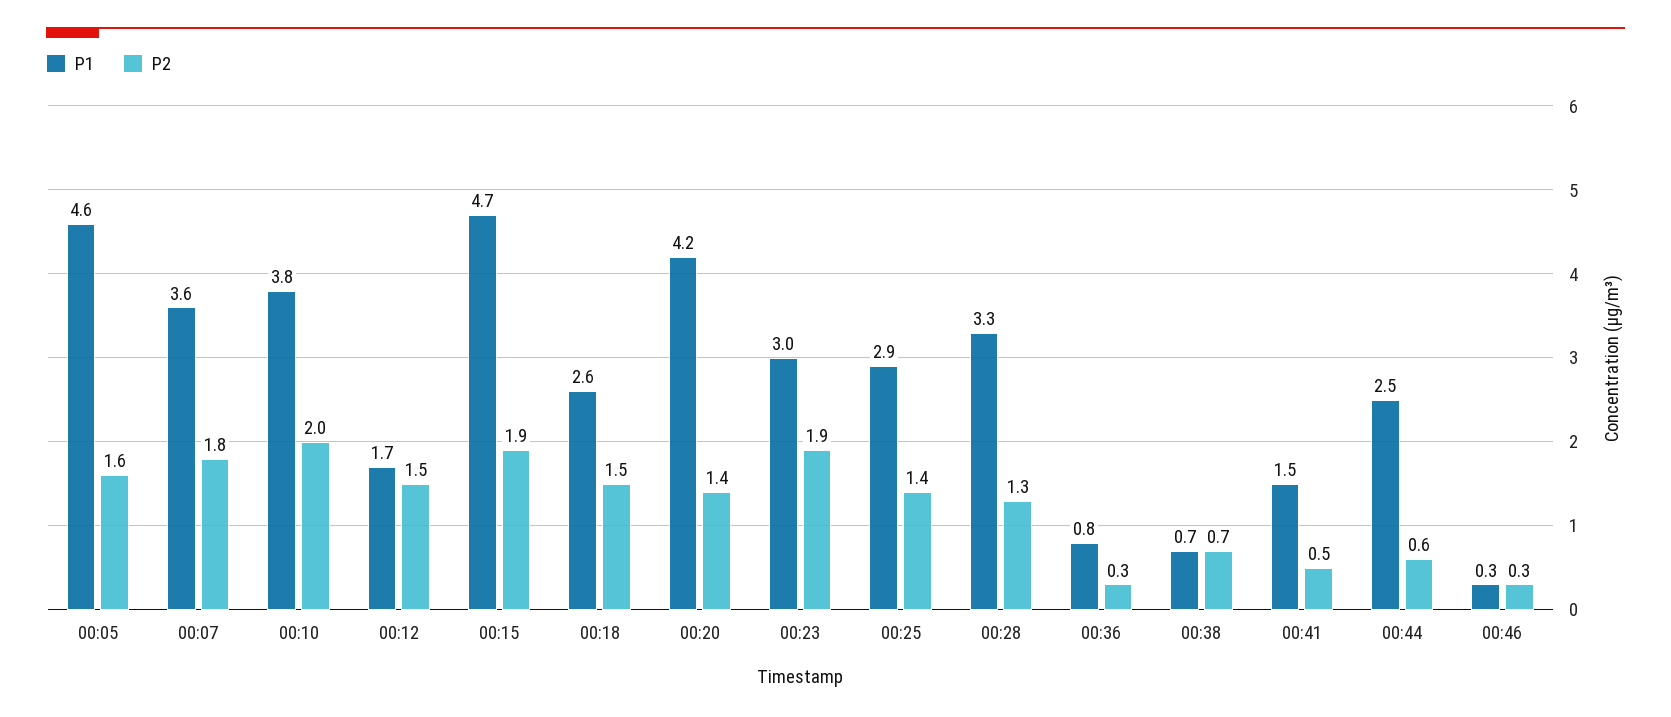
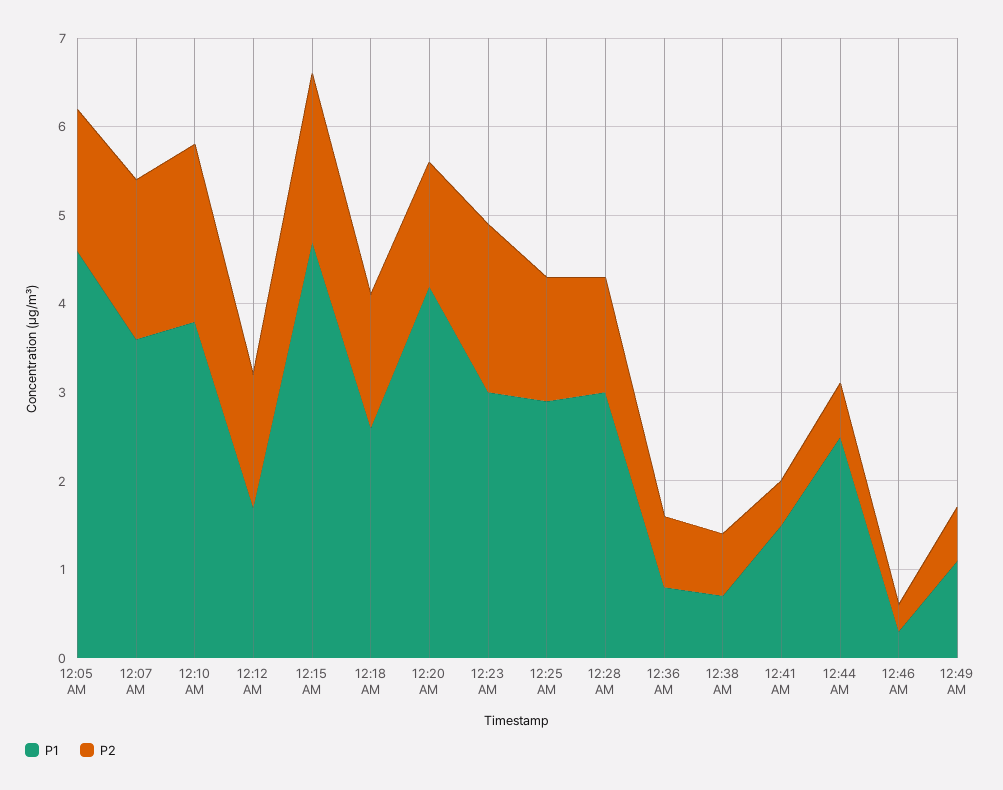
P1, 00:28: 3.3 -> 3
P2, 00:36: 0.3 -> 0.8
P1, 12:49 AM: none -> 1.1
P2, 12:49 AM: none -> 0.6

